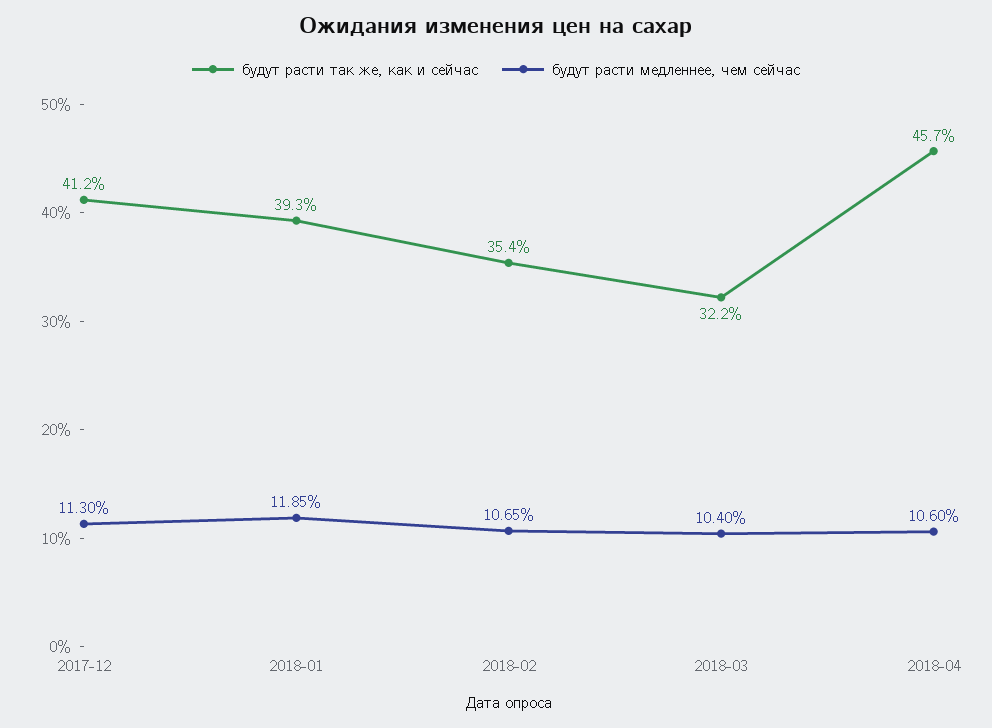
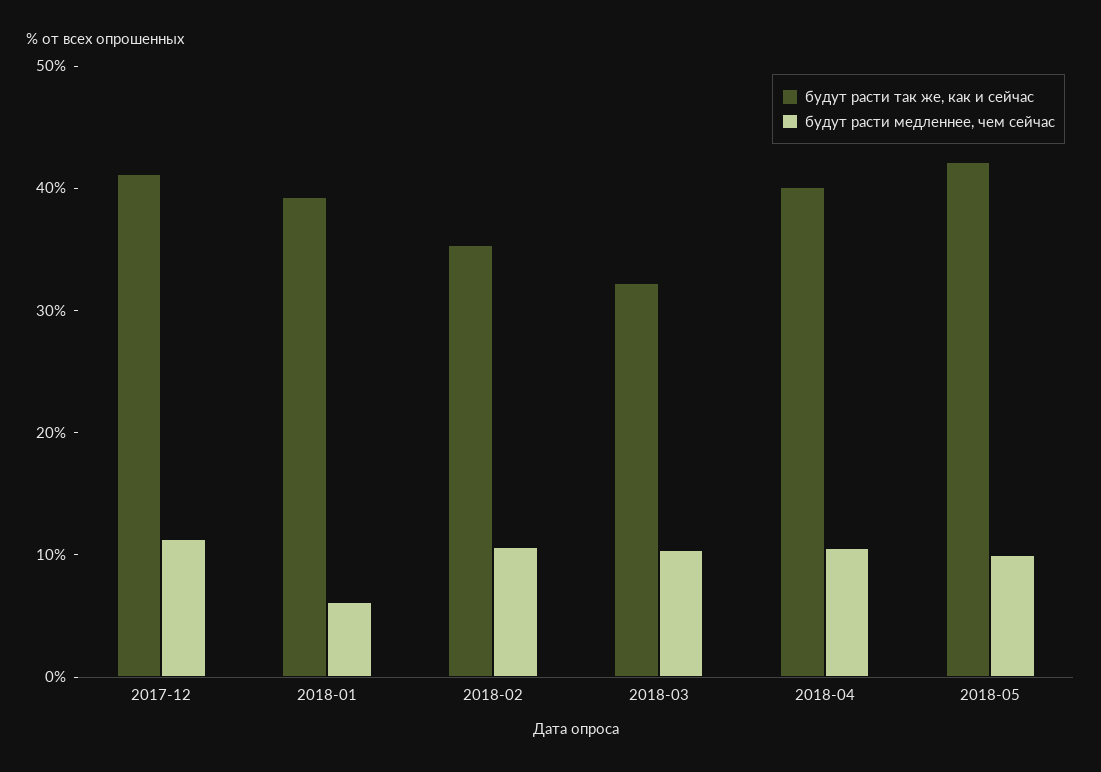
будут расти медленнее, чем сейчас, 2018-01: 11.85 -> 6
будут расти так же, как и сейчас, 2018-04: 45.7 -> 40
будут расти так же, как и сейчас, 2018-05: none -> 42
будут расти медленнее, чем сейчас, 2018-05: none -> 10

